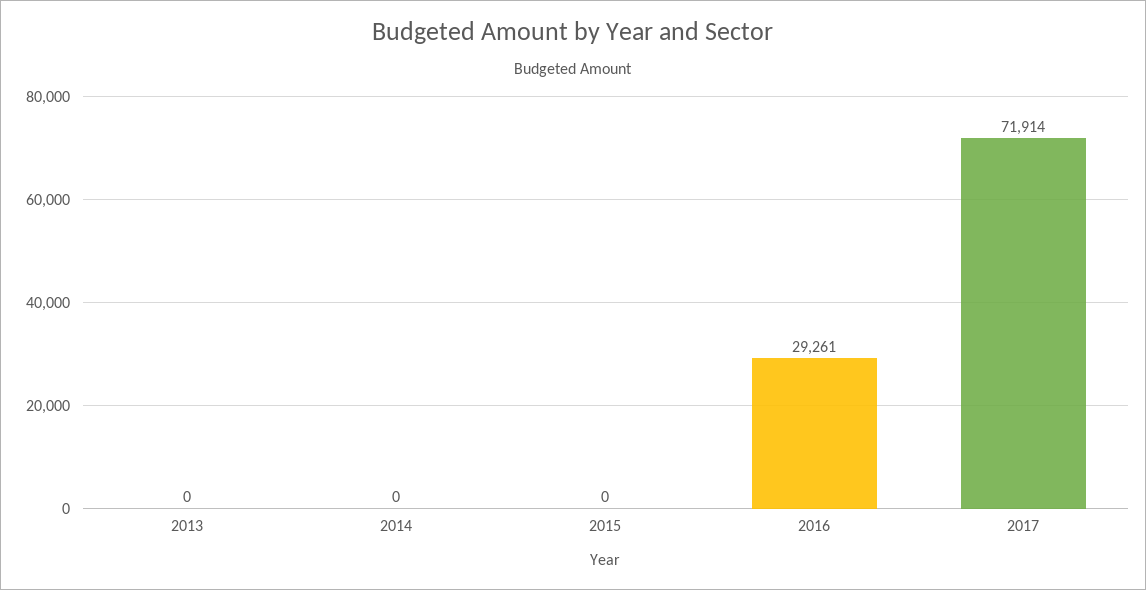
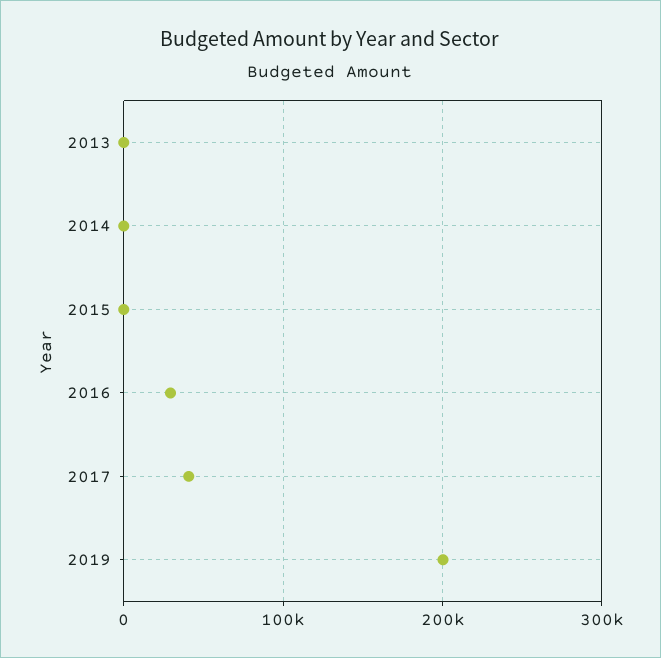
2017: 71914 -> 40000
2019: none -> 200000

